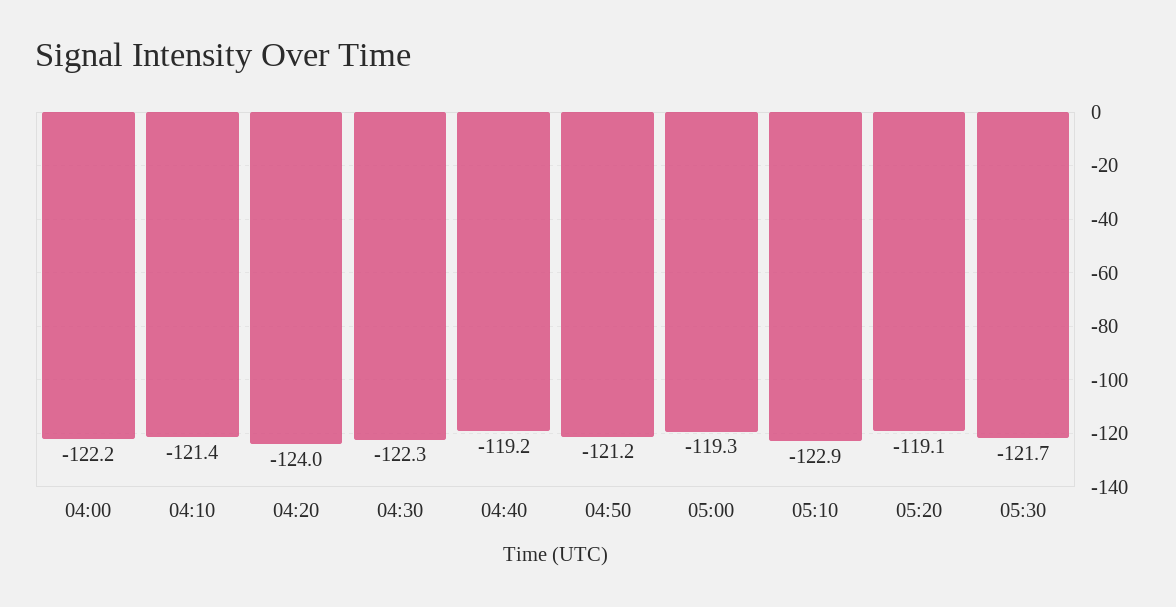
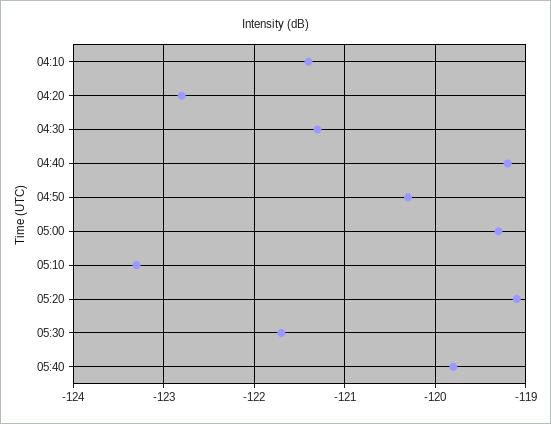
04:00: -122.2 -> none
04:20: -124 -> -122.8
04:30: -122.3 -> -121.3
04:50: -121.2 -> -120.3
05:10: -122.9 -> -123.3
05:40: none -> -119.8

